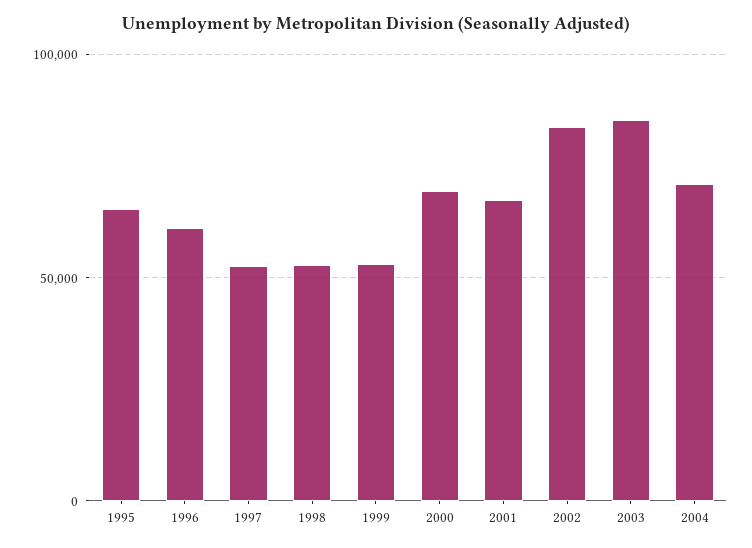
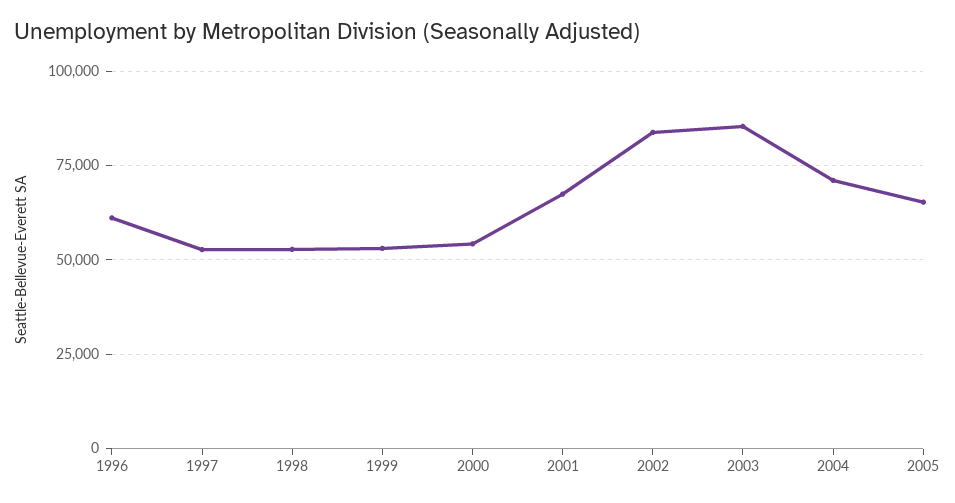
1995: 65000 -> none
2000: 70000 -> 55000
2005: none -> 65000

